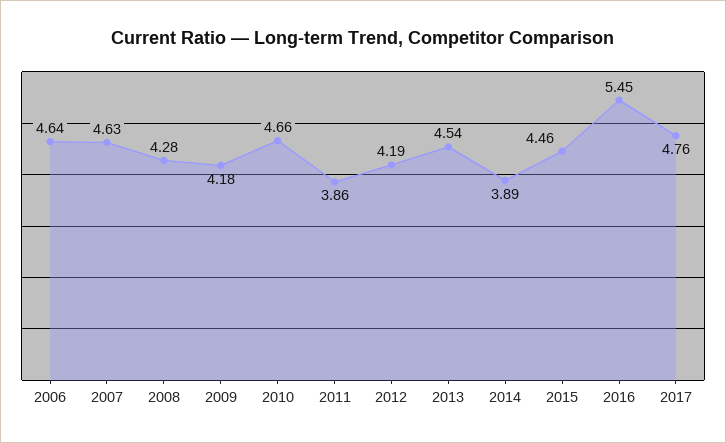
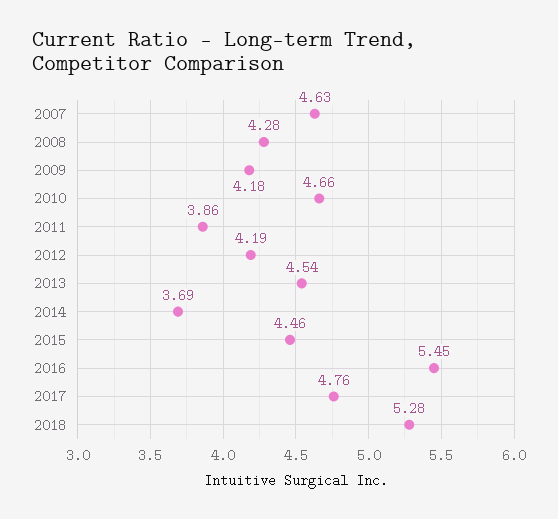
2006: 4.64 -> none
2014: 3.89 -> 3.69
2018: none -> 5.28

